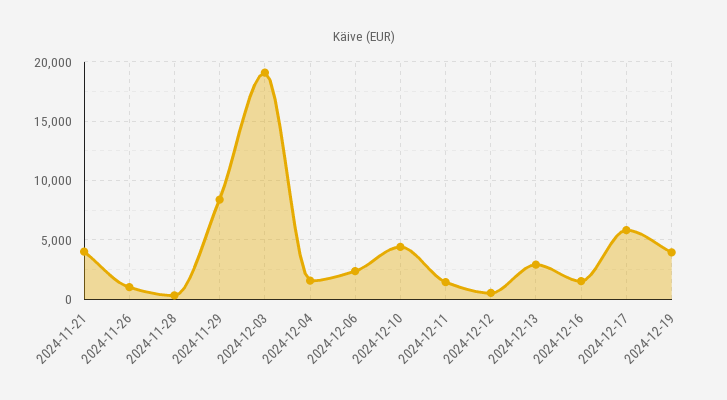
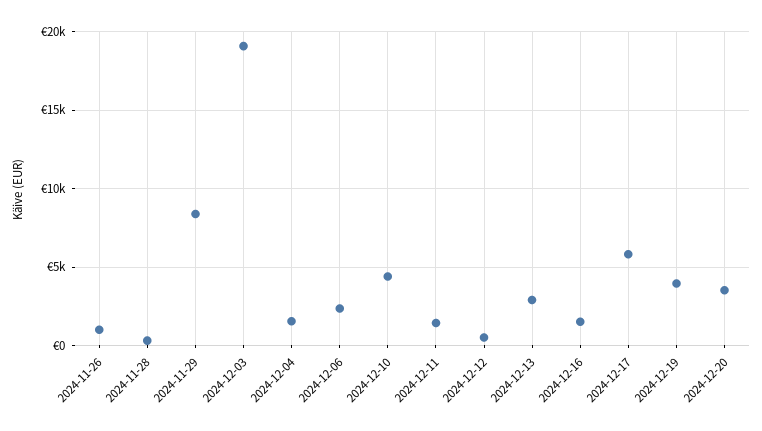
2024-11-21: 4000 -> none
2024-12-20: none -> 3500

